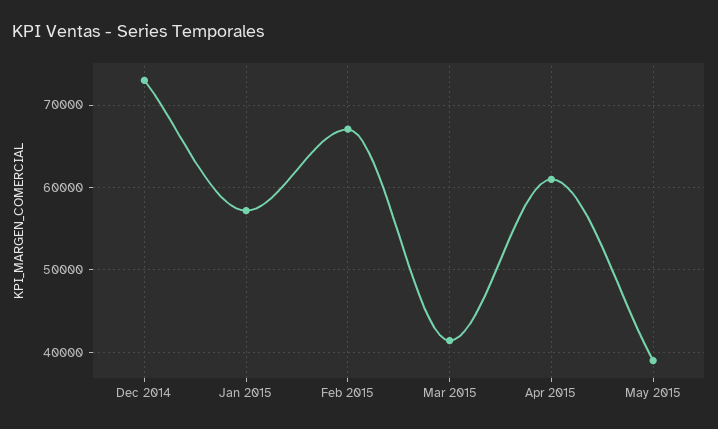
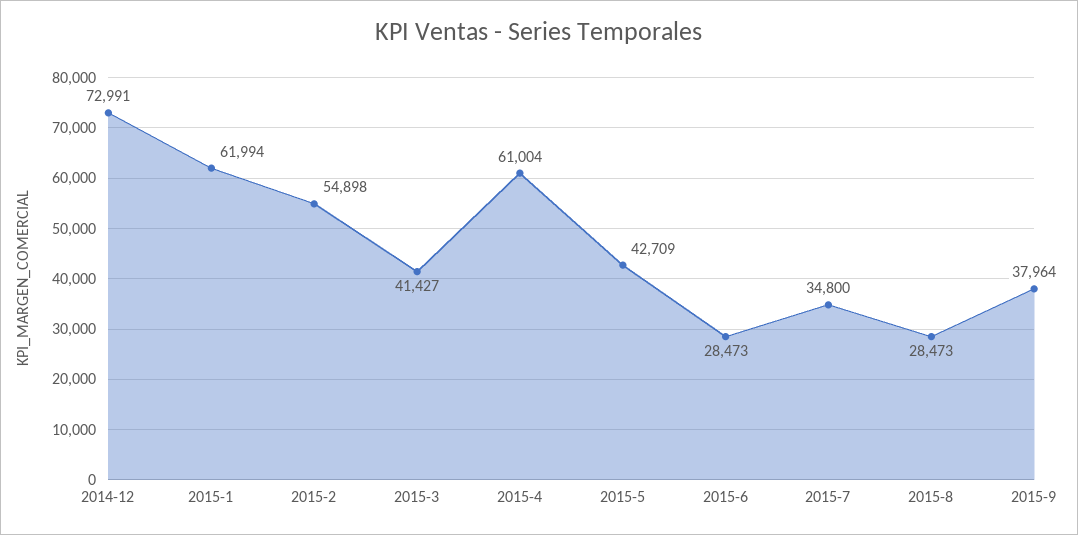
Jan 2015: 57000 -> 61994
Feb 2015: 67000 -> 54898
May 2015: 39000 -> 42709
2015-6: none -> 28473
2015-7: none -> 34800
2015-8: none -> 28473
2015-9: none -> 37964

